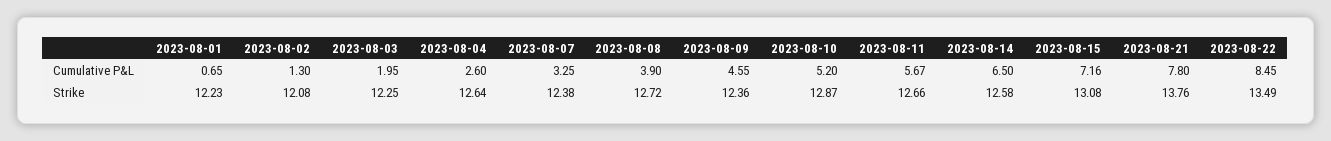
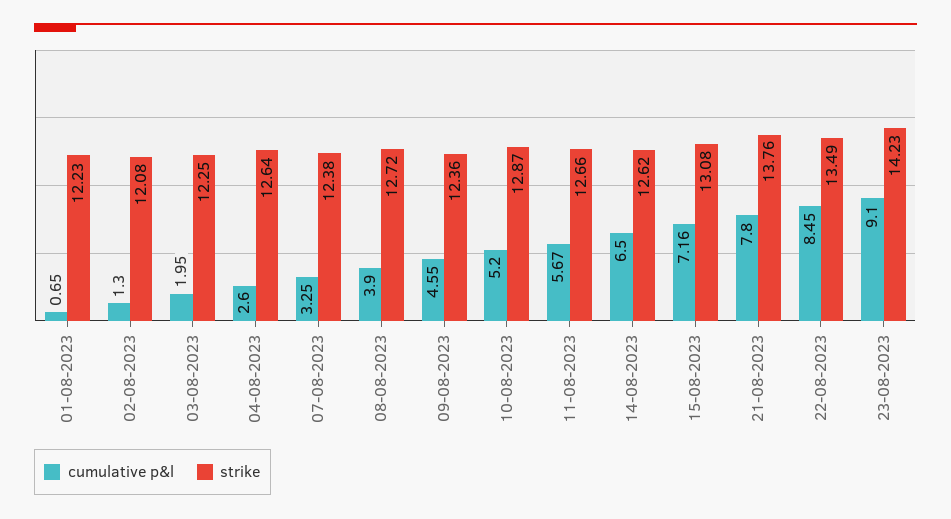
Strike, 2023-08-14: 12.58 -> 12.62
Cumulative P&L, 23-08-2023: none -> 9.1
Strike, 23-08-2023: none -> 14.23

